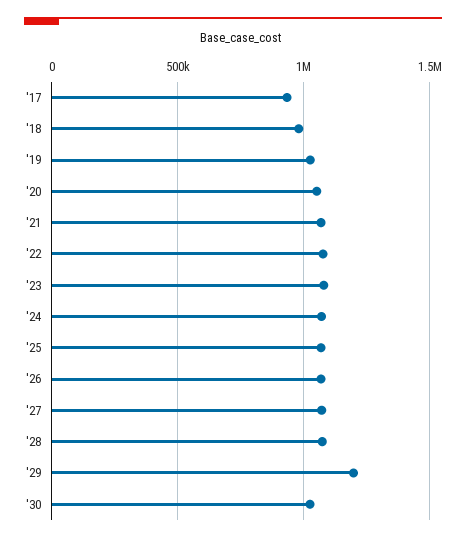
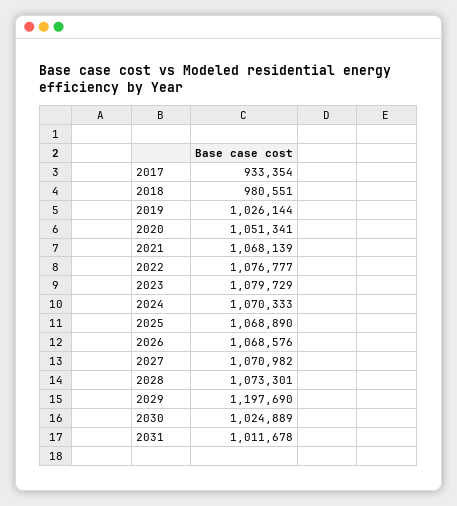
2031: none -> 1011678

